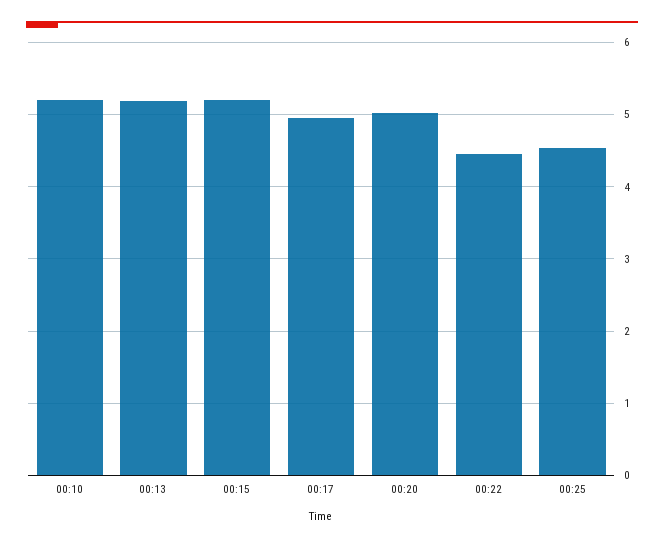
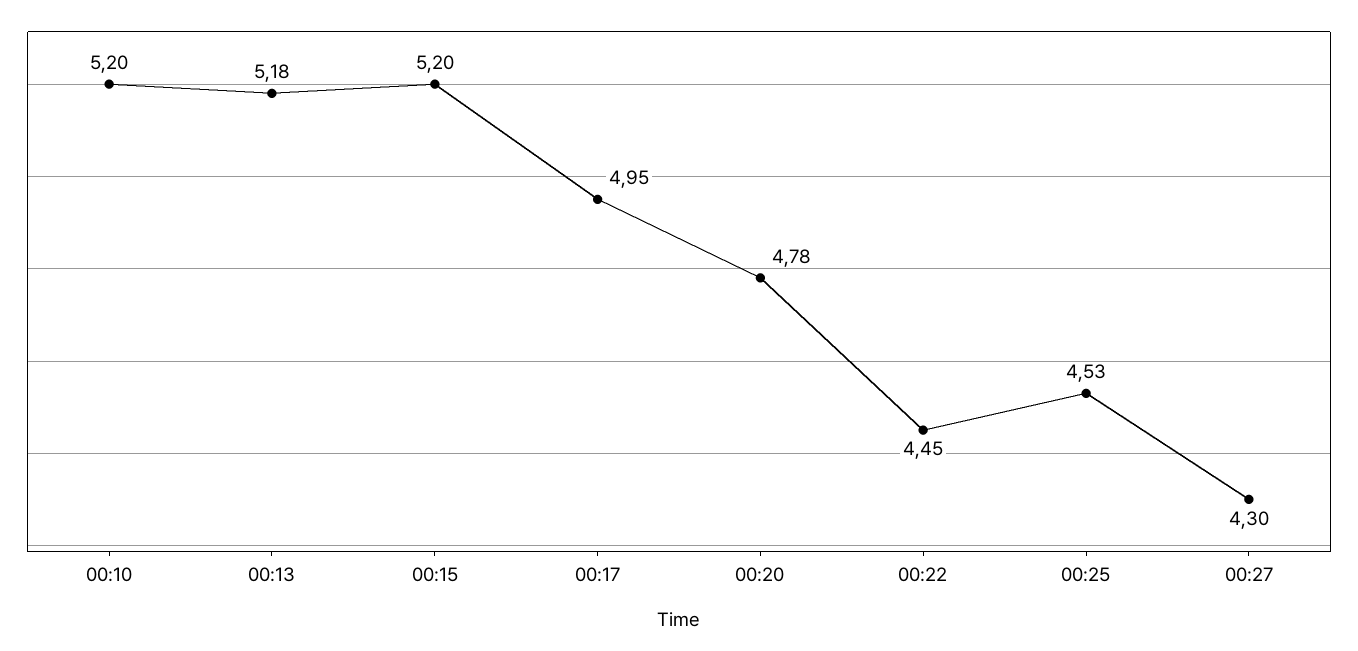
00:20: 5 -> 4.78
00:27: none -> 4.3

